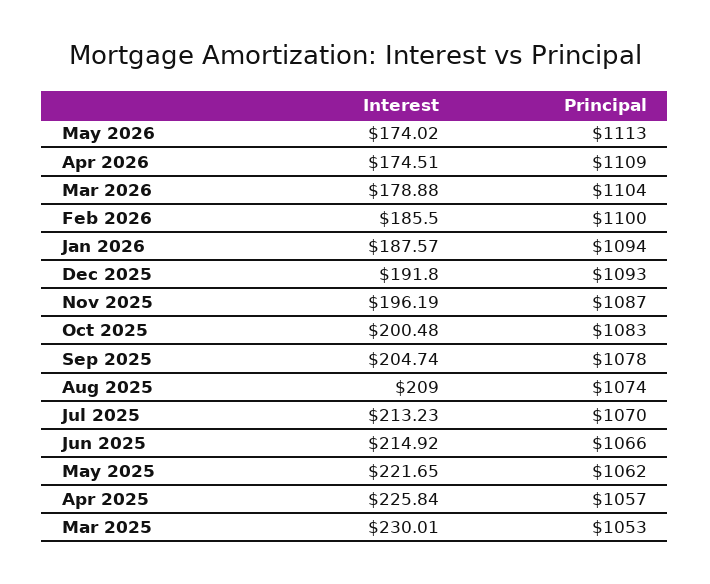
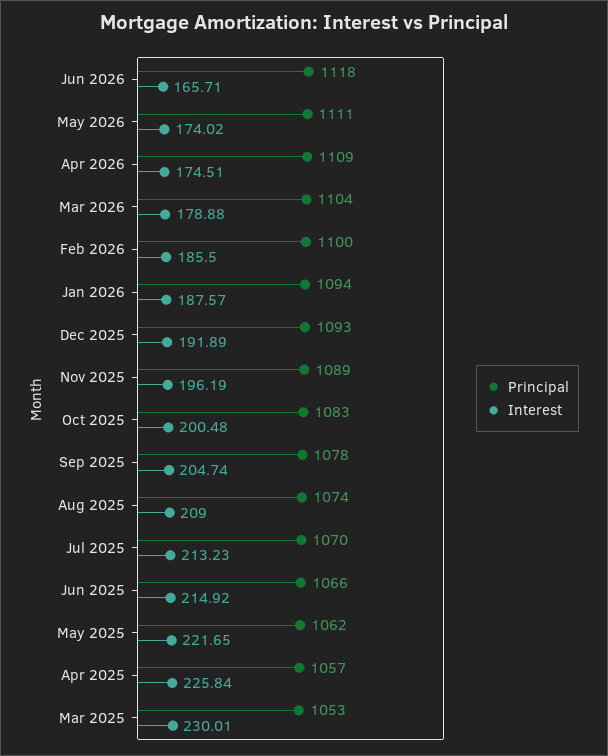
Principal, May 2026: 1113 -> 1111
Interest, Dec 2025: 191.8 -> 191.89
Principal, Nov 2025: 1087 -> 1089
Principal, Jun 2026: none -> 1118
Interest, Jun 2026: none -> 165.71

